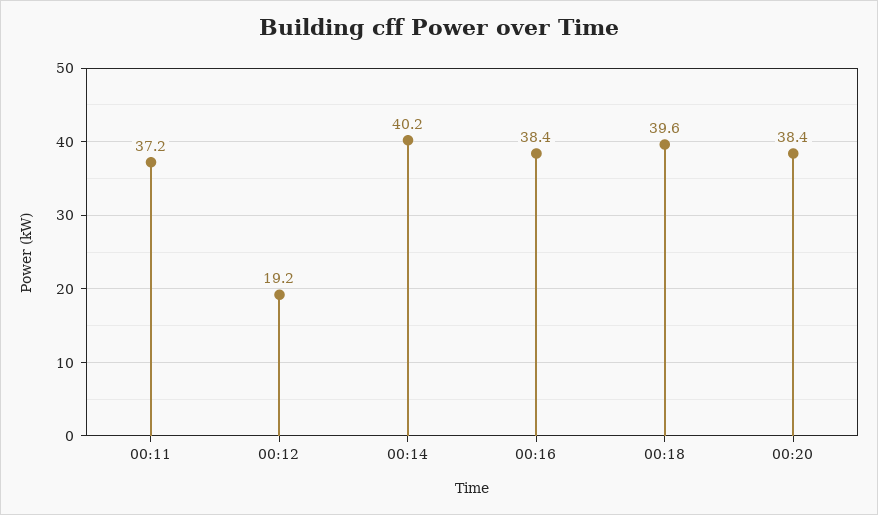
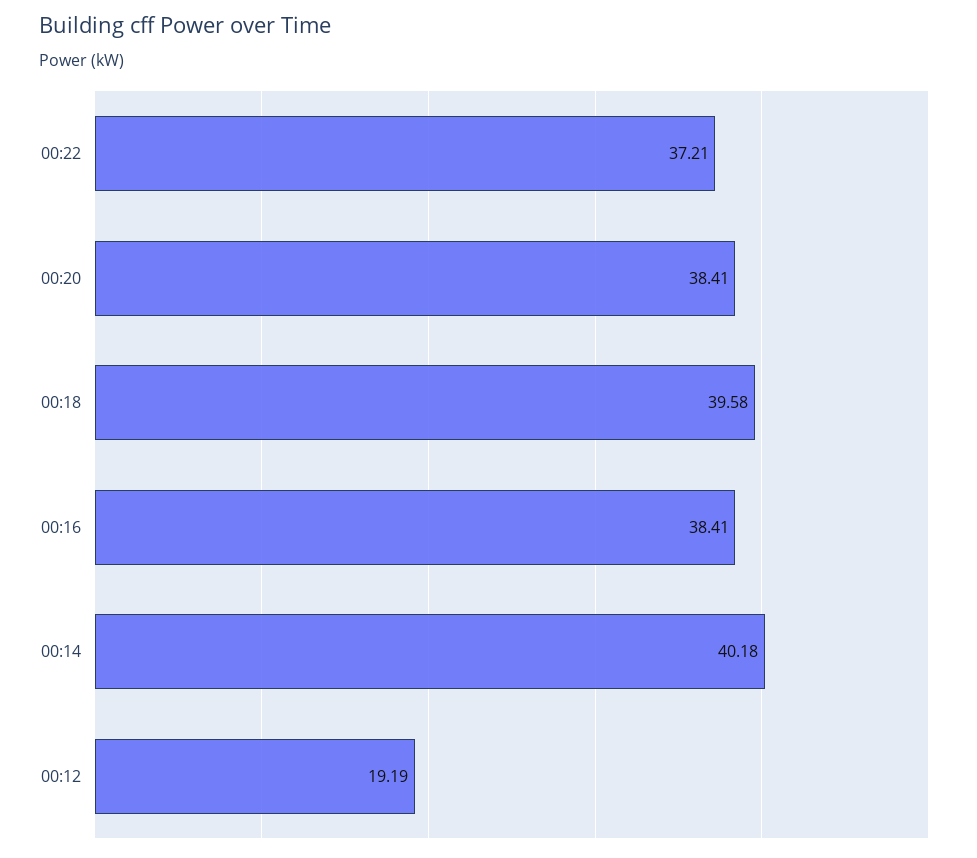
00:11: 37.2 -> none
00:22: none -> 37.21

